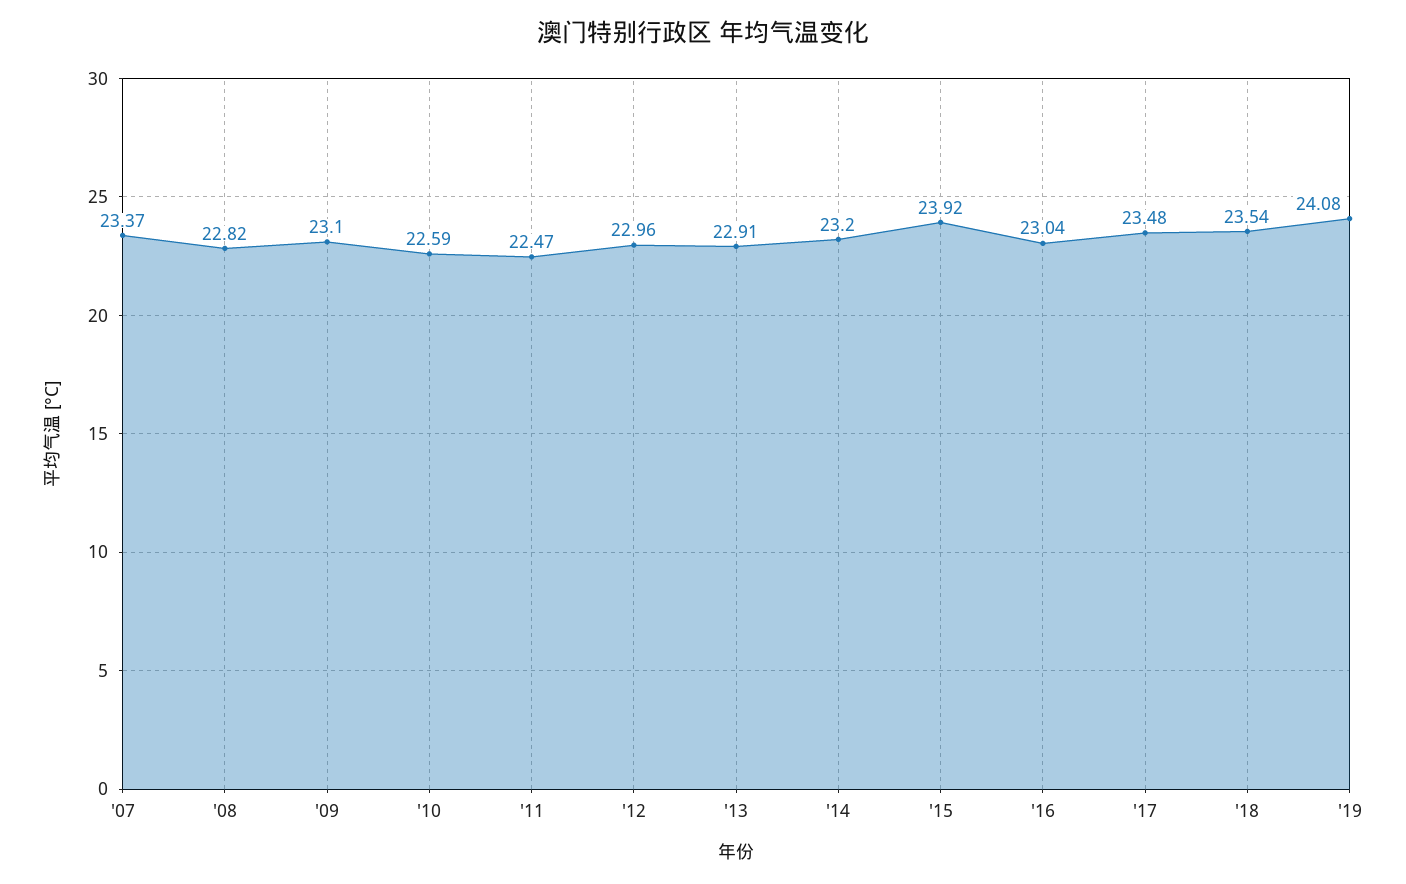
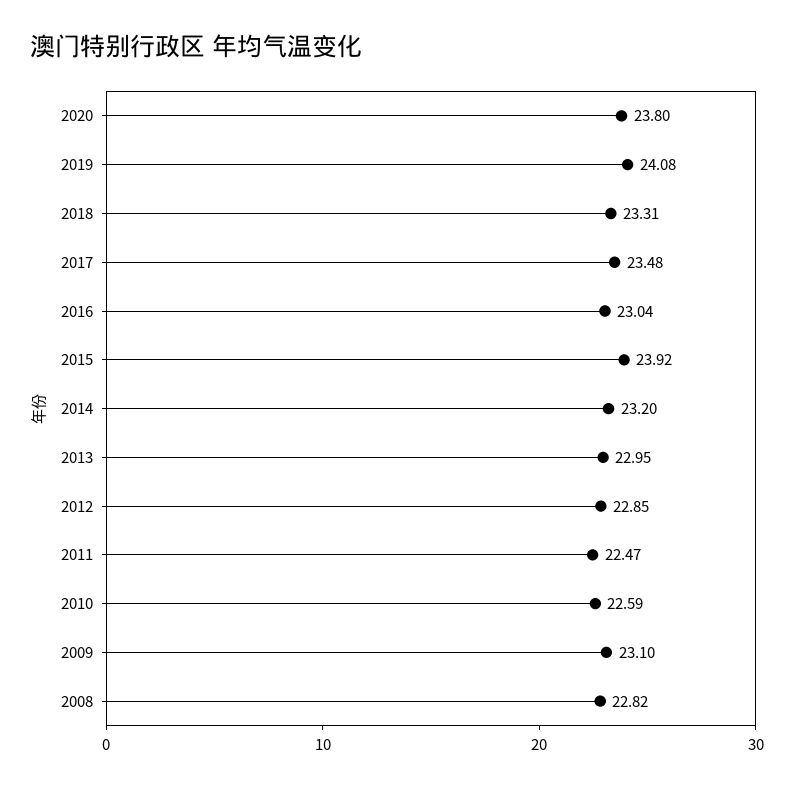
'07: 23.37 -> none
'12: 22.96 -> 22.85
'13: 22.91 -> 22.95
'18: 23.54 -> 23.31
2020: none -> 23.8

